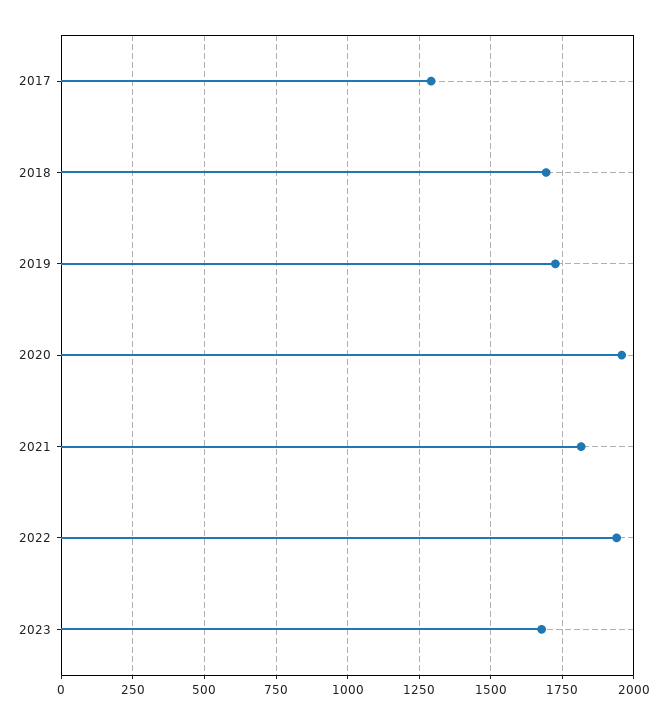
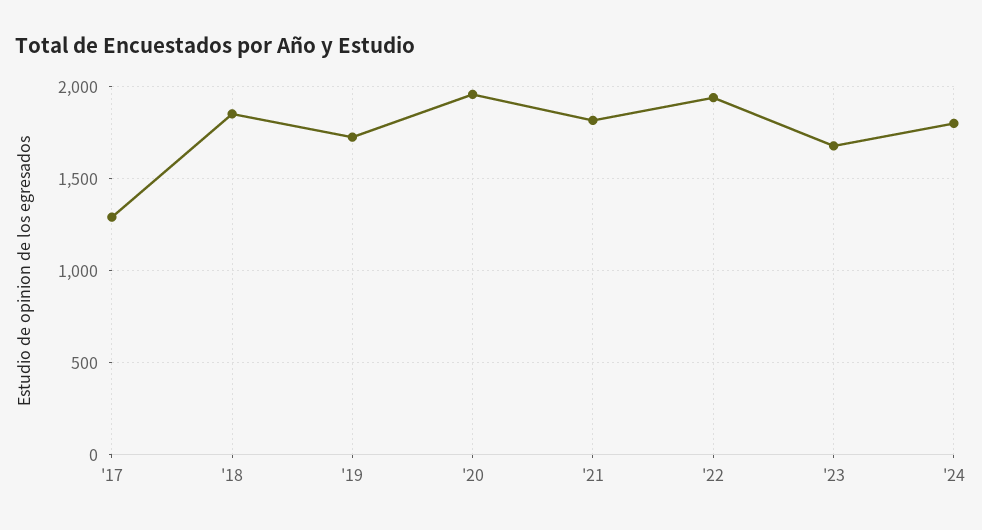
2018: 1700 -> 1850
'24: none -> 1800

